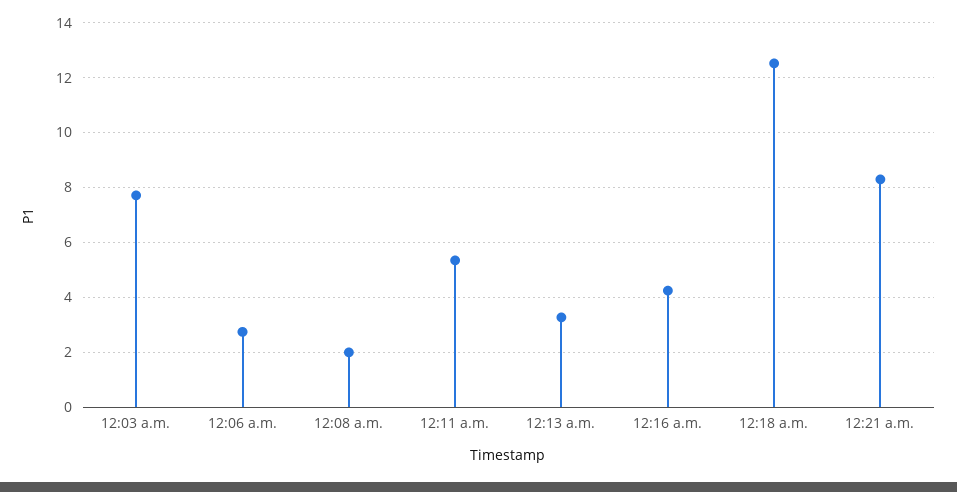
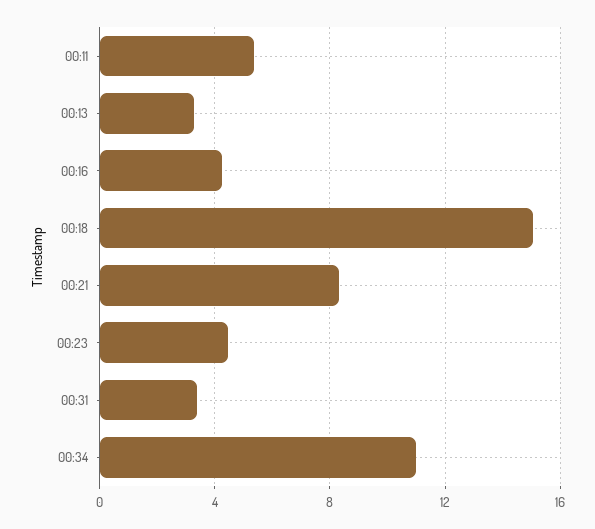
12:03 a.m.: 7.75 -> none
12:06 a.m.: 2.75 -> none
12:08 a.m.: 2 -> none
12:18 a.m.: 12.5 -> 15
00:23: none -> 4.5
00:31: none -> 3.5
00:34: none -> 11

